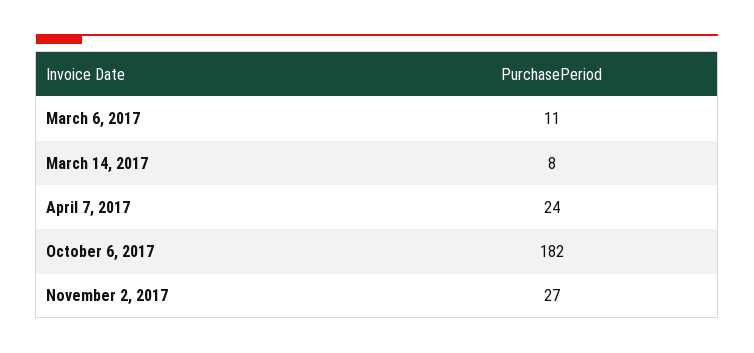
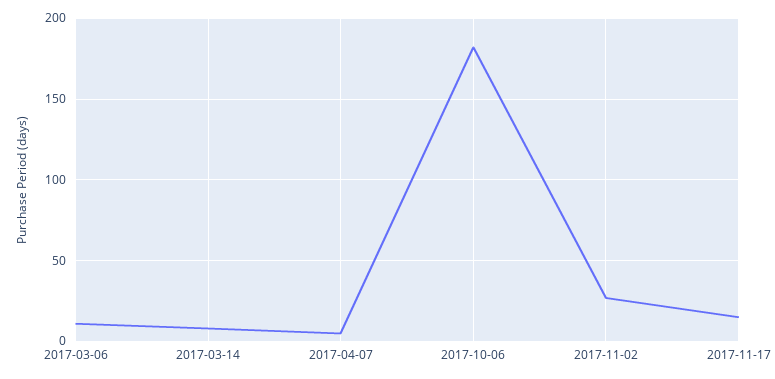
April 7, 2017: 24 -> 5
2017-11-17: none -> 15

